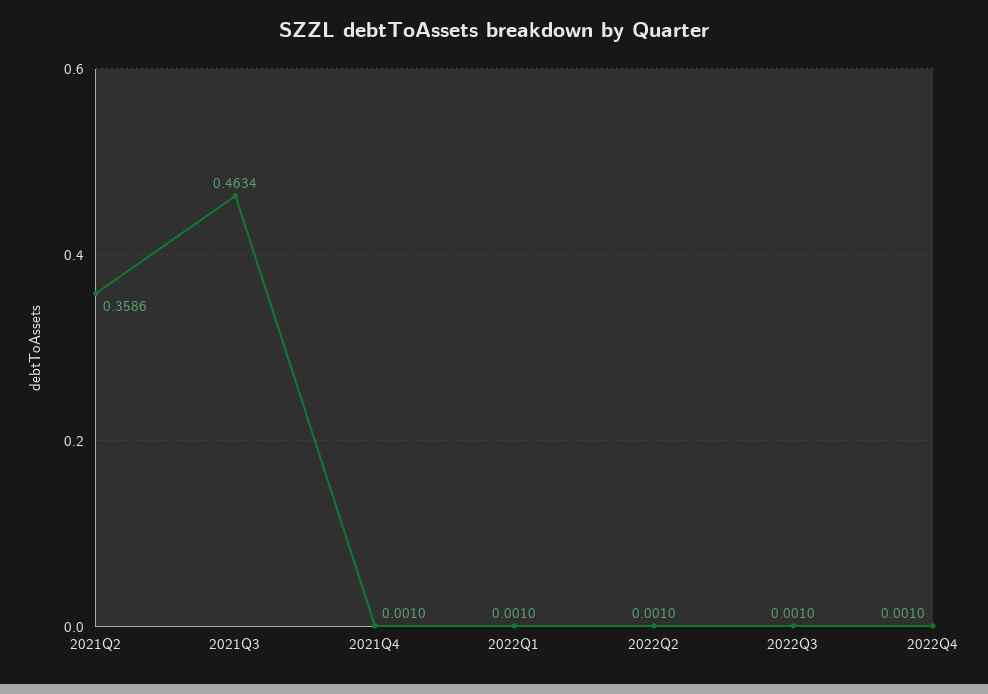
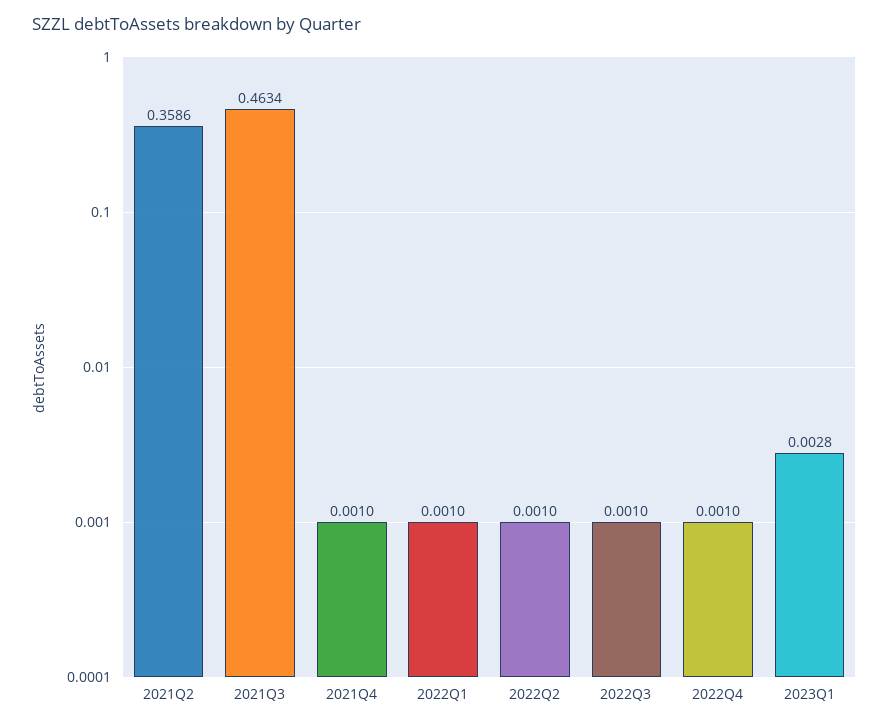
2023Q1: none -> 0.0028

